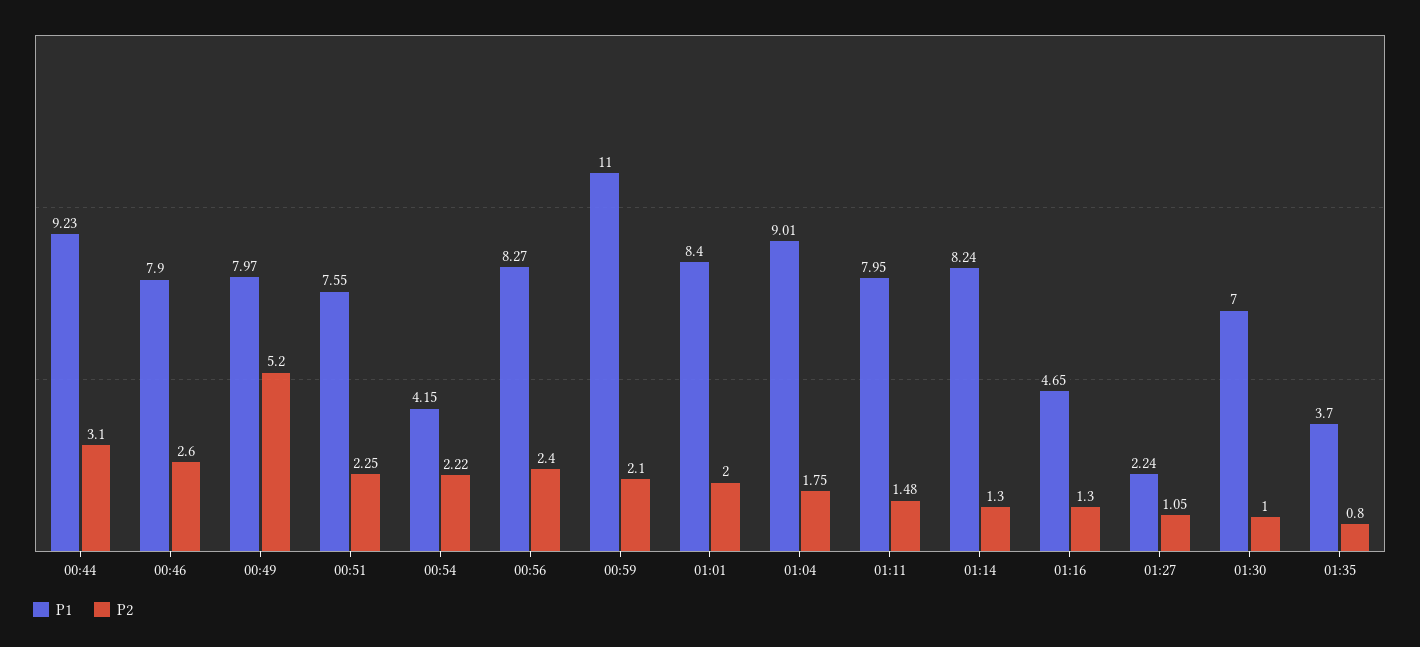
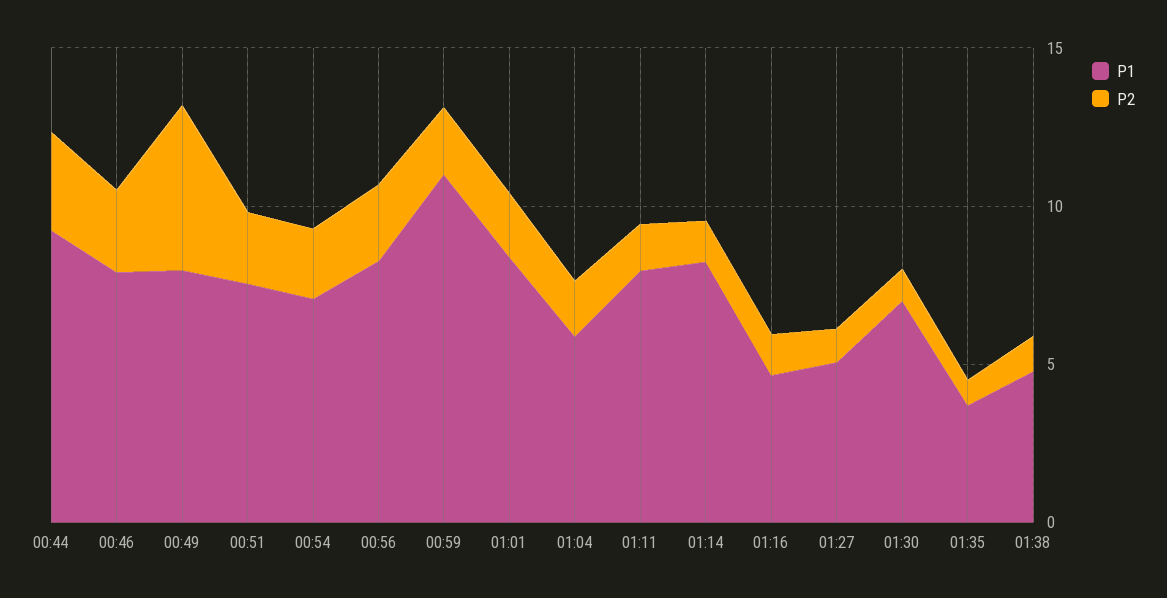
P1, 00:54: 4.15 -> 7
P1, 01:04: 9.01 -> 6
P1, 01:27: 2.24 -> 5
P1, 01:38: none -> 5
P2, 01:38: none -> 1

